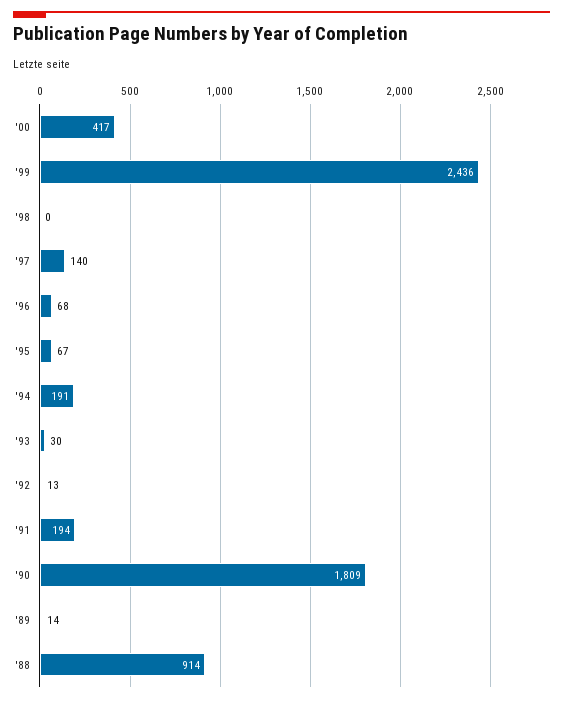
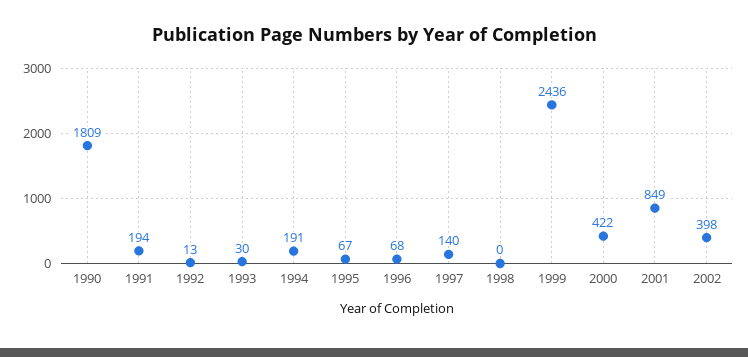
'00: 417 -> 422
'89: 14 -> none
'88: 914 -> none
2001: none -> 849
2002: none -> 398

